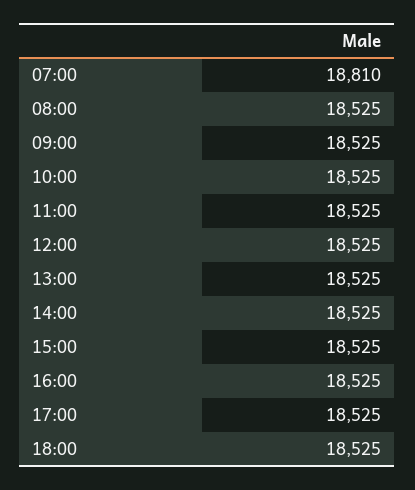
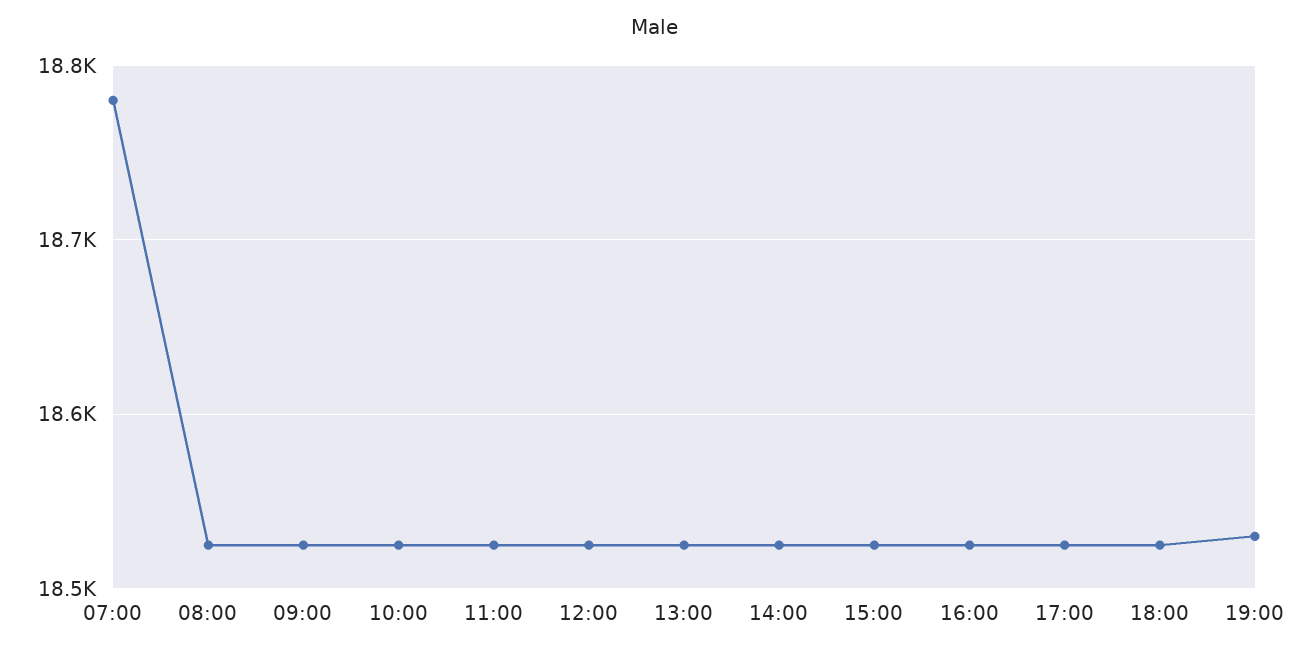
07:00: 18810 -> 18780
19:00: none -> 18530

